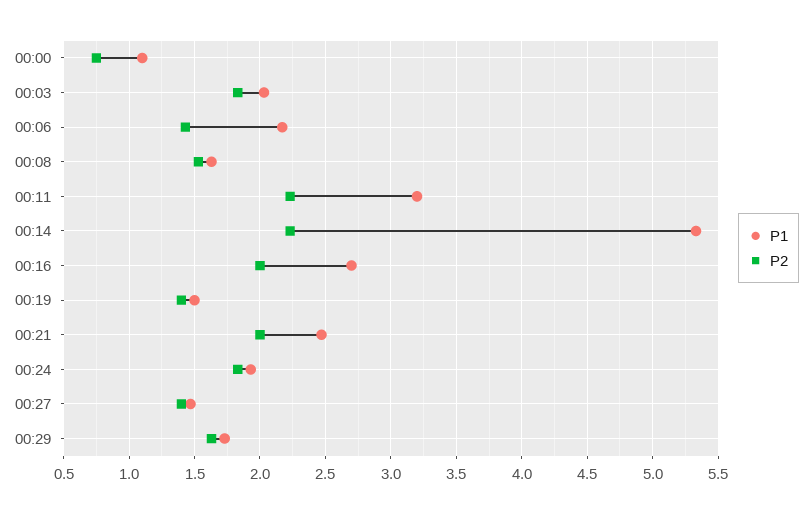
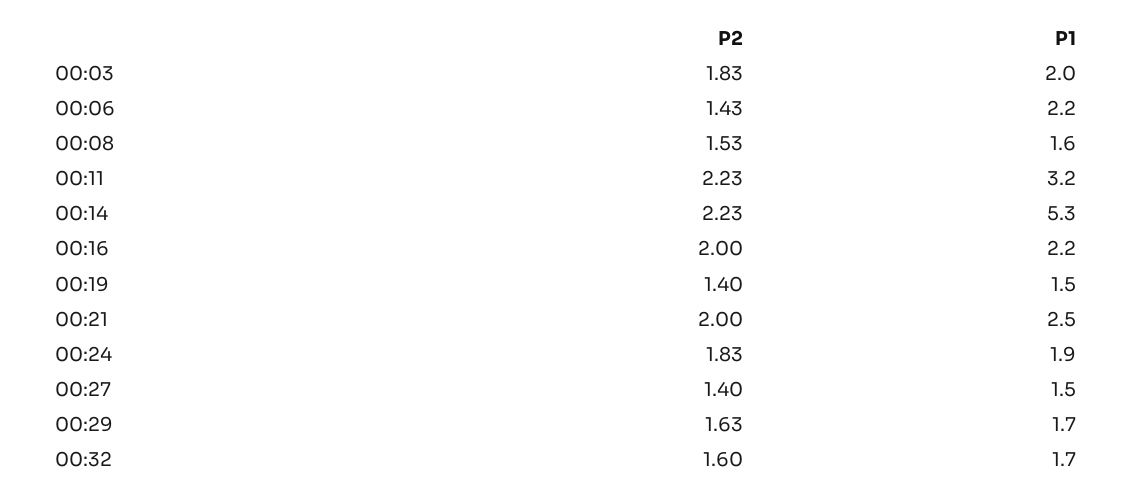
P1, 00:00: 1.1 -> none
P2, 00:00: 0.75 -> none
P1, 00:16: 2.7 -> 2.2
P2, 00:32: none -> 1.6
P1, 00:32: none -> 1.7

